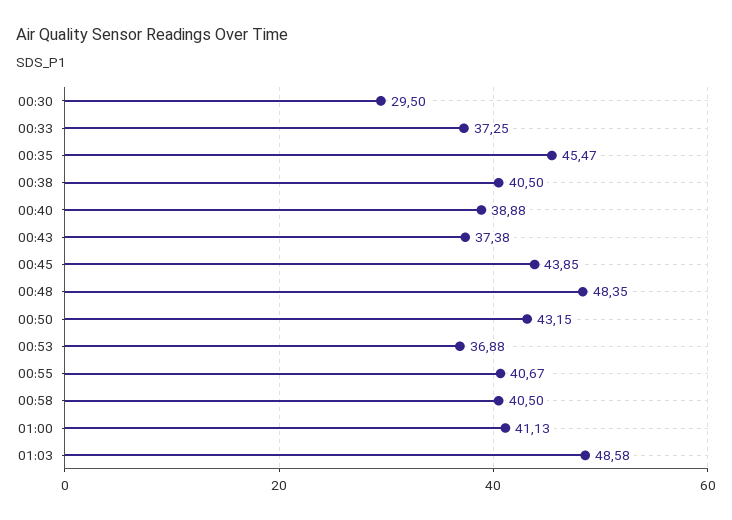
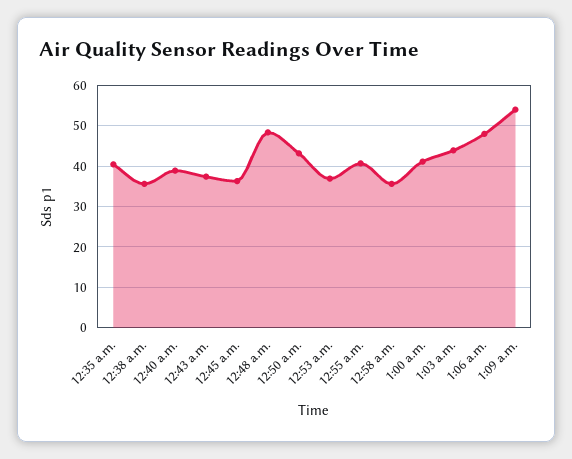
00:30: 29.5 -> none
00:33: 37.25 -> none
00:35: 45.47 -> 40
00:38: 40.5 -> 36
00:45: 43.85 -> 36
00:58: 40.5 -> 36
01:03: 48.58 -> 44
1:06 a.m.: none -> 48
1:09 a.m.: none -> 54

